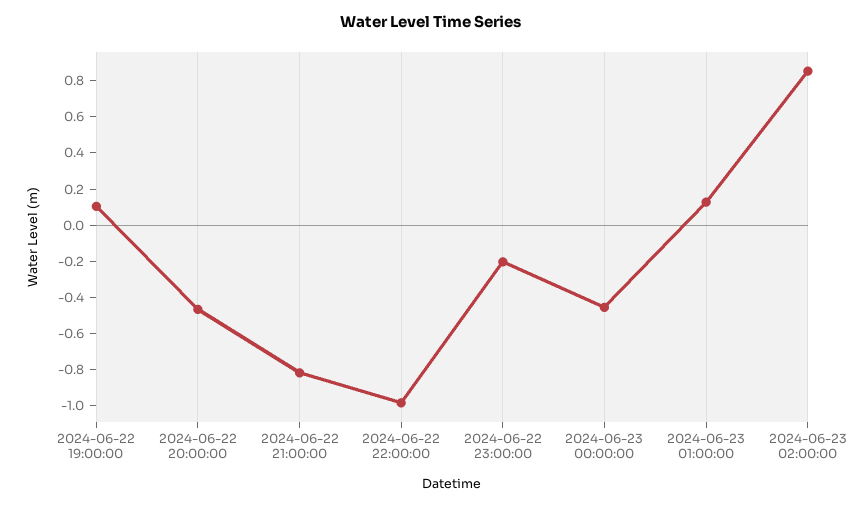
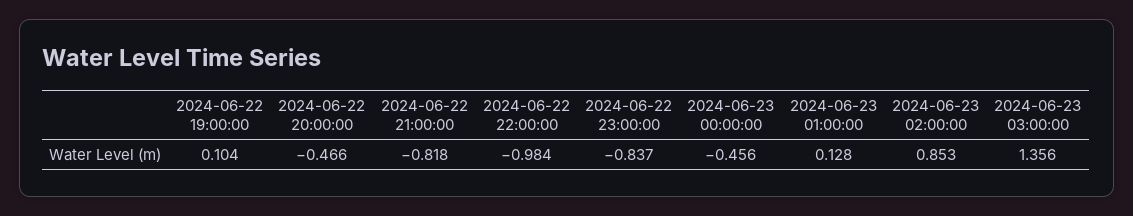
2024-06-22 23:00:00: -0.2 -> -0.837
2024-06-23 03:00:00: none -> 1.356

